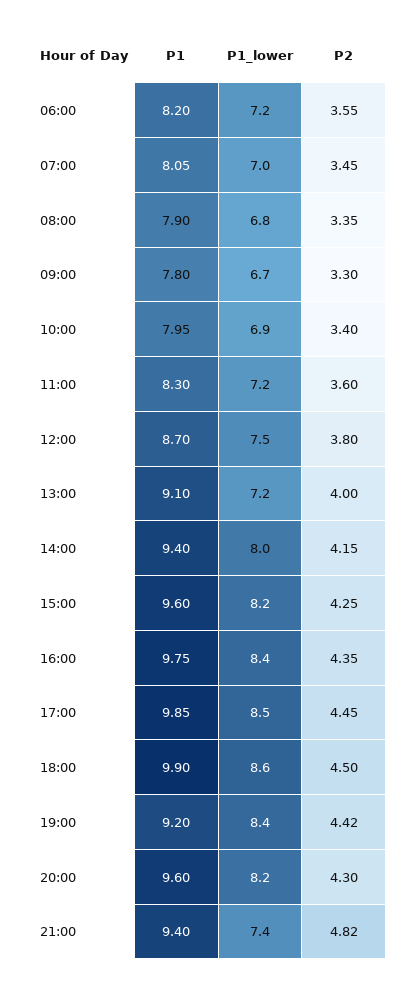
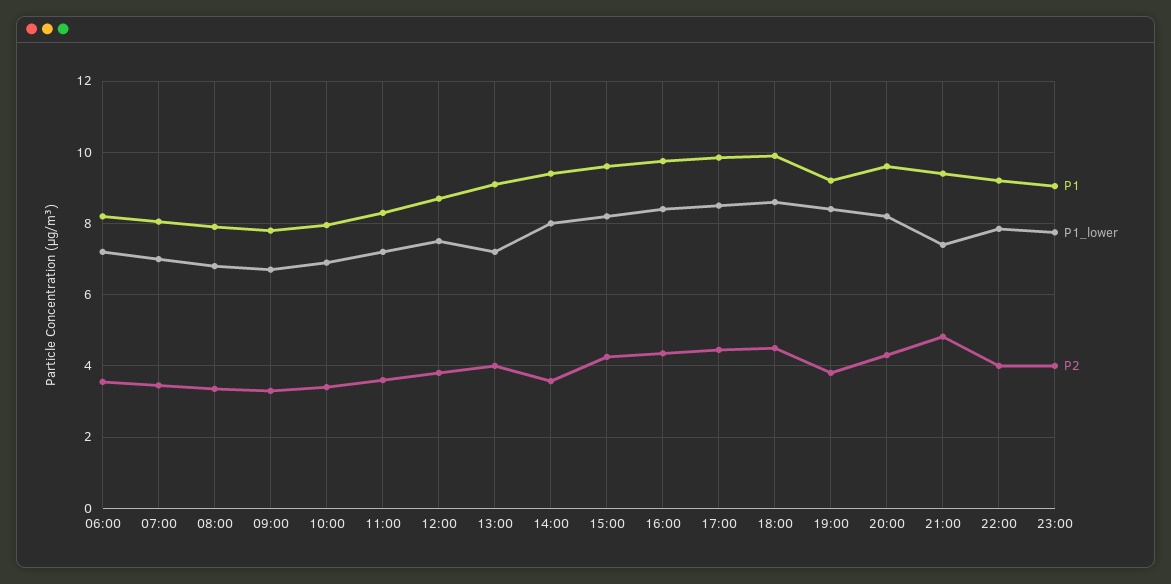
P2, 14:00: 4.15 -> 3.6
P2, 19:00: 4.42 -> 3.8
P1, 22:00: none -> 9.2
P1_lower, 22:00: none -> 7.8
P2, 22:00: none -> 4
P1, 23:00: none -> 9
P1_lower, 23:00: none -> 7.8
P2, 23:00: none -> 4

